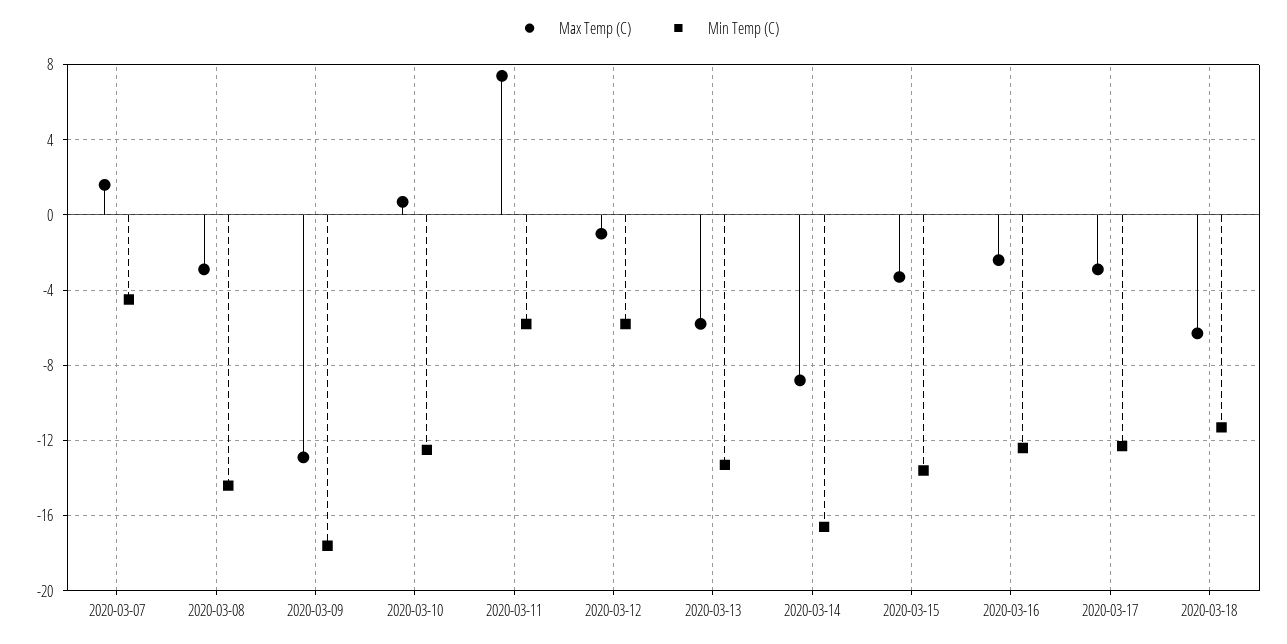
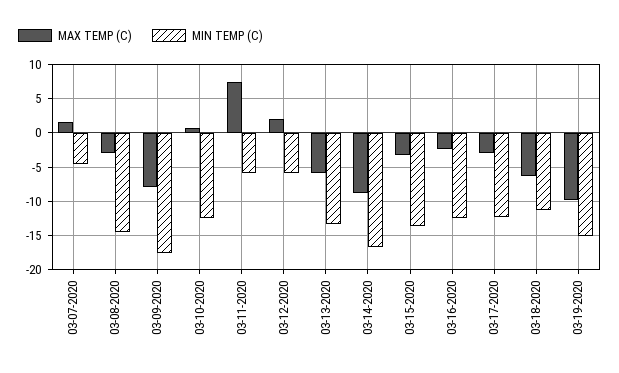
Max Temp (C), 2020-03-09: -13 -> -8
Max Temp (C), 2020-03-12: -1 -> 2
Max Temp (C), 03-19-2020: none -> -10
Min Temp (C), 03-19-2020: none -> -15

